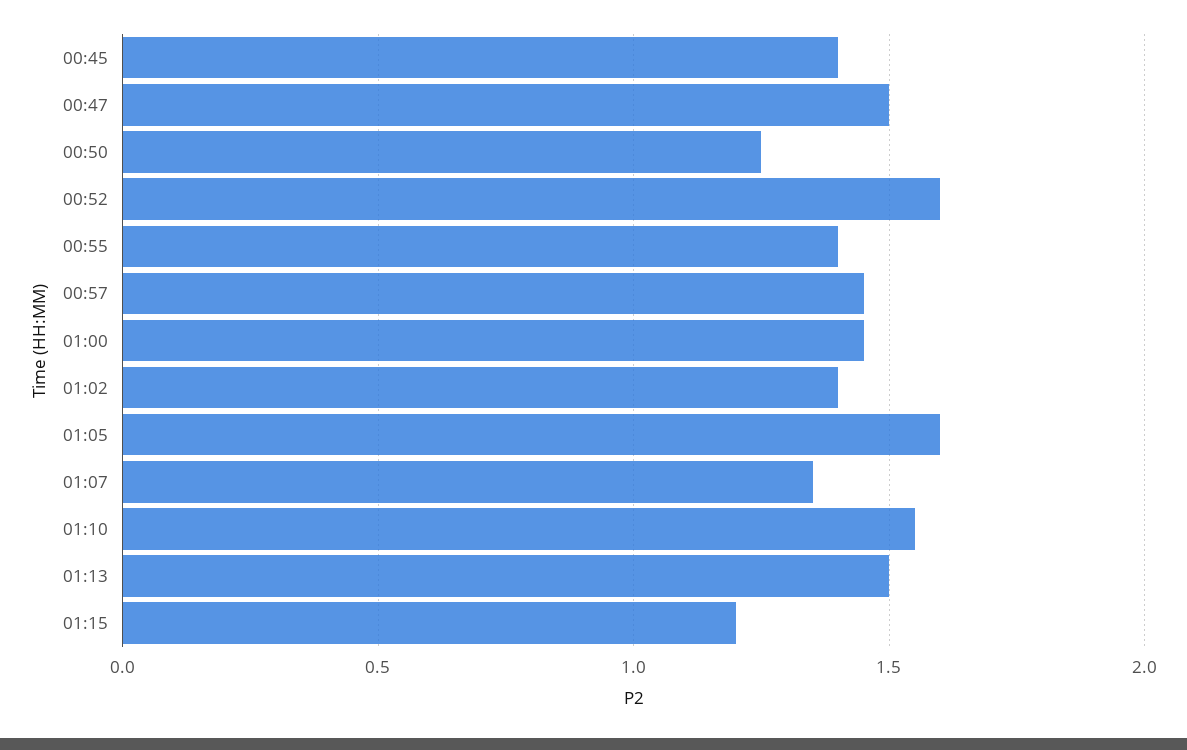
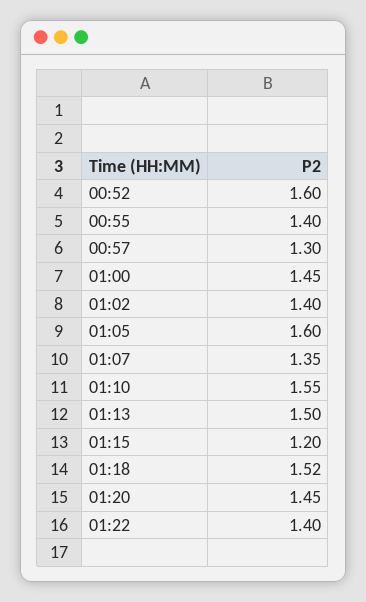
00:45: 1.4 -> none
00:47: 1.5 -> none
00:50: 1.25 -> none
00:57: 1.45 -> 1.3
01:18: none -> 1.52
01:20: none -> 1.45
01:22: none -> 1.4

